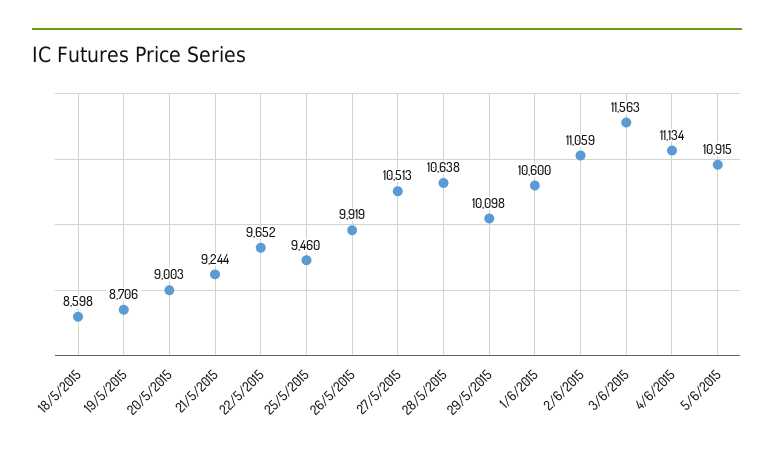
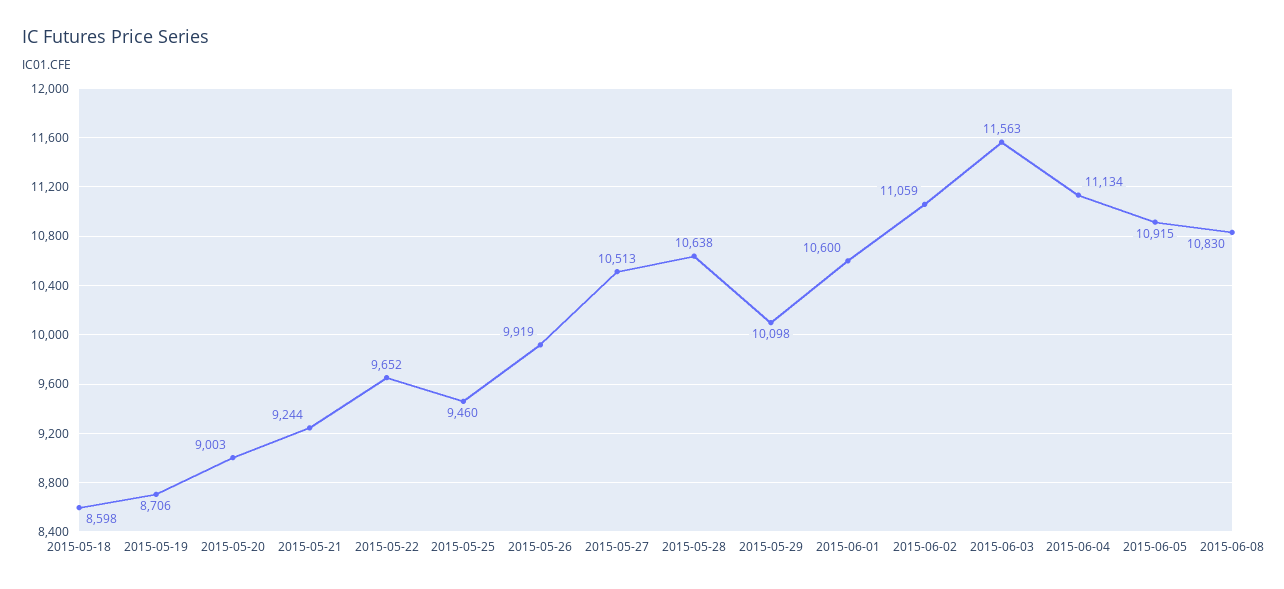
2015-06-08: none -> 10830

